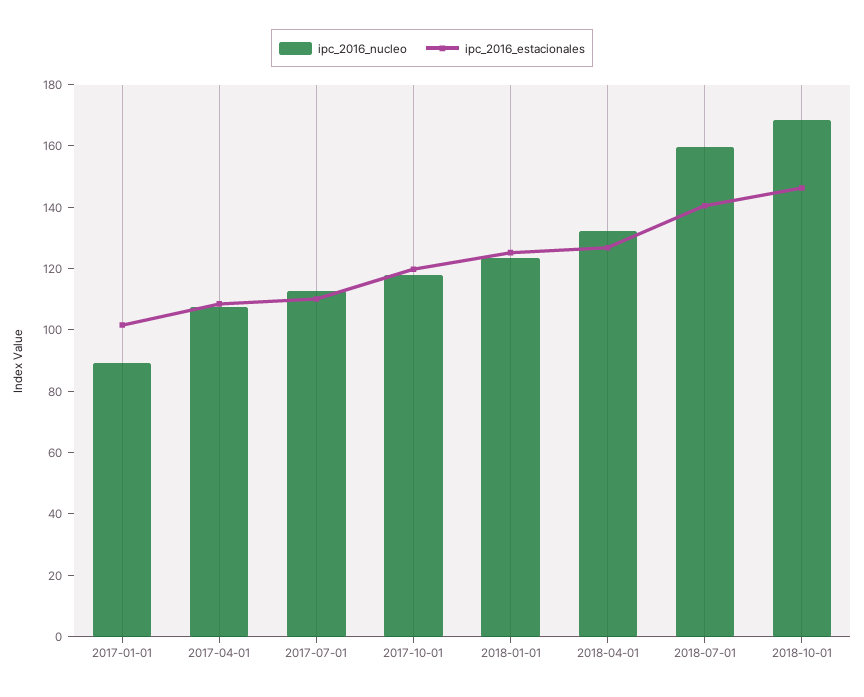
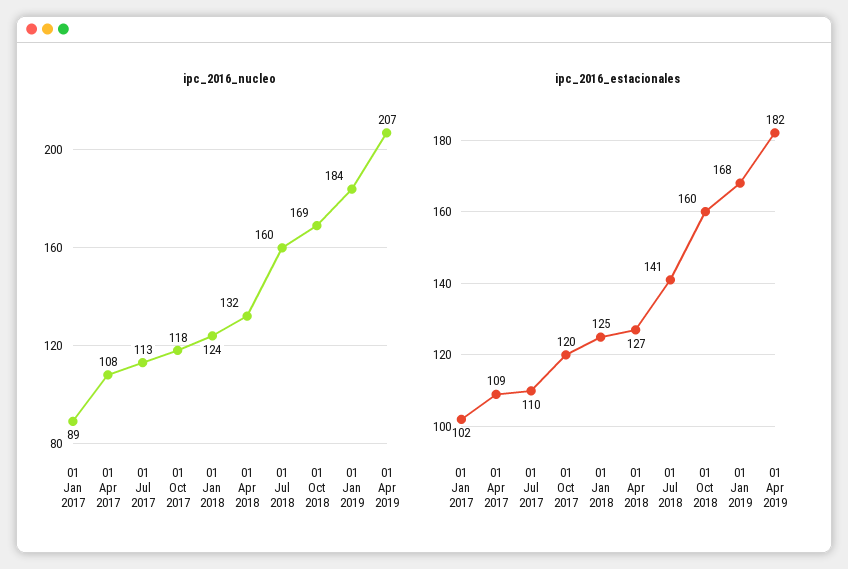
ipc_2016_estacionales, 2018-10-01: 145 -> 160
ipc_2016_nucleo, 01 Jan 2019: none -> 184
ipc_2016_nucleo, 01 Apr 2019: none -> 207
ipc_2016_estacionales, 01 Jan 2019: none -> 168
ipc_2016_estacionales, 01 Apr 2019: none -> 182

